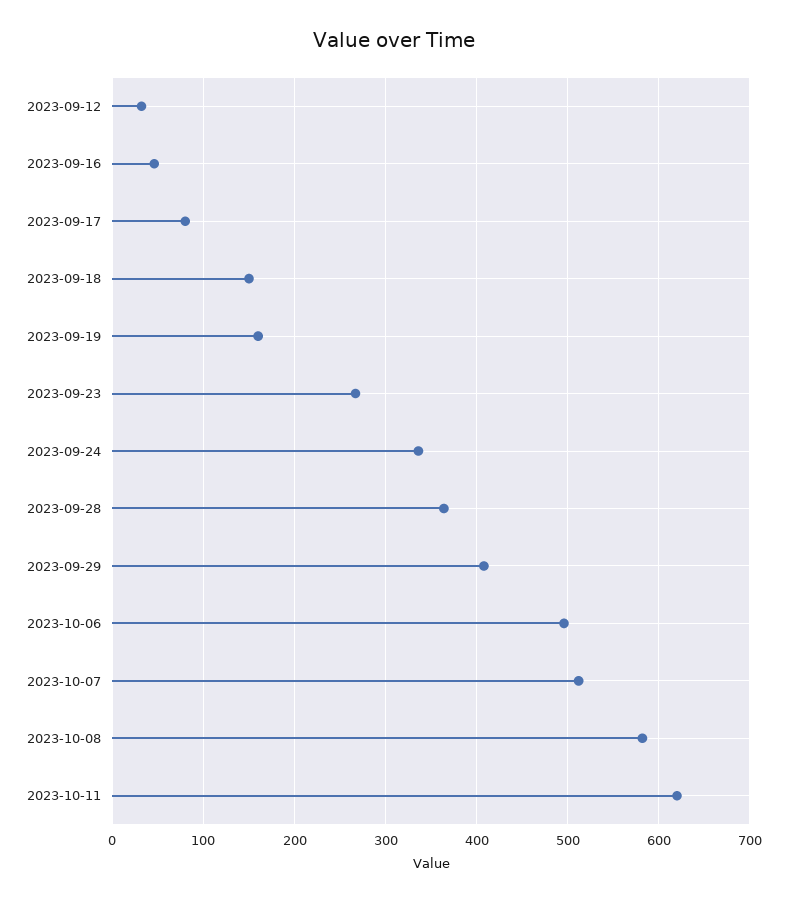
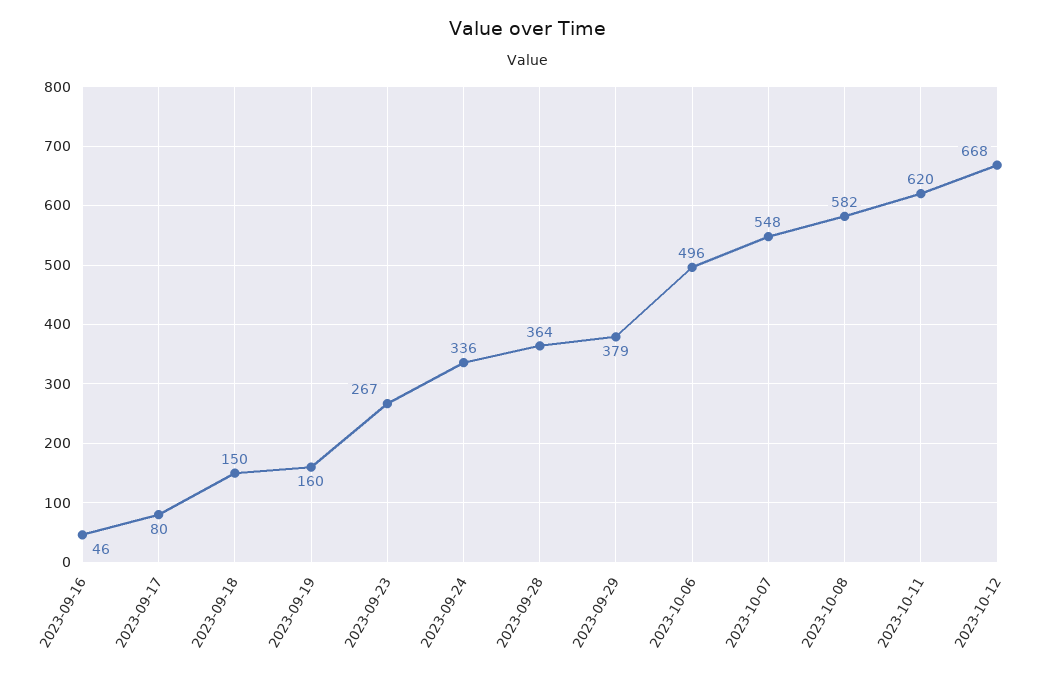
2023-09-12: 30 -> none
2023-09-29: 410 -> 379
2023-10-07: 510 -> 548
2023-10-12: none -> 668

